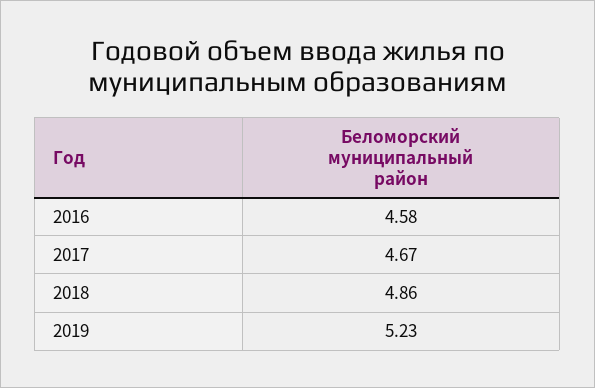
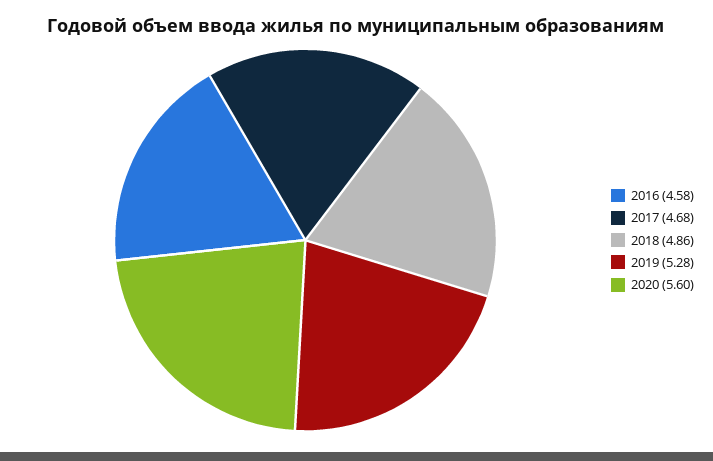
2017: 4.67 -> 4.68
2019: 5.23 -> 5.28
2020: none -> 5.6

